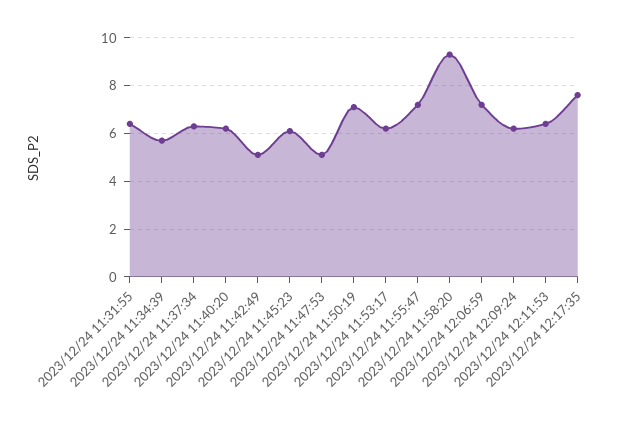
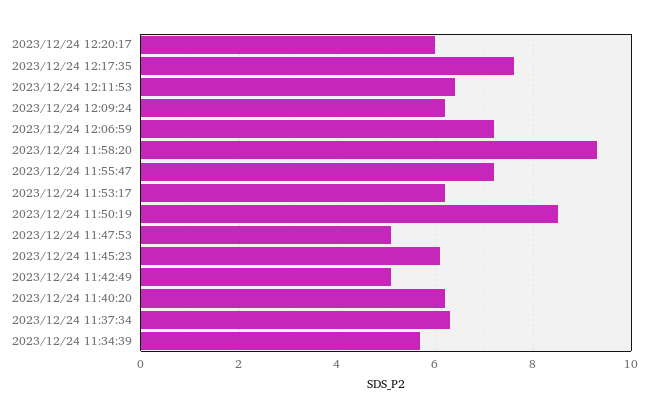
2023/12/24 11:31:55: 6.5 -> none
2023/12/24 11:50:19: 7 -> 8.5
2023/12/24 12:20:17: none -> 6

